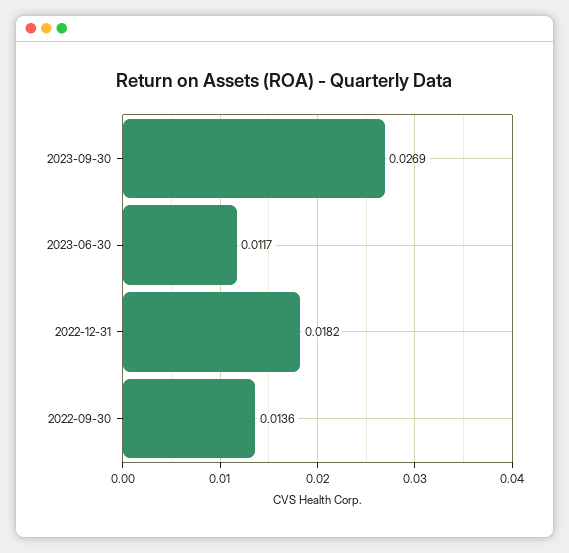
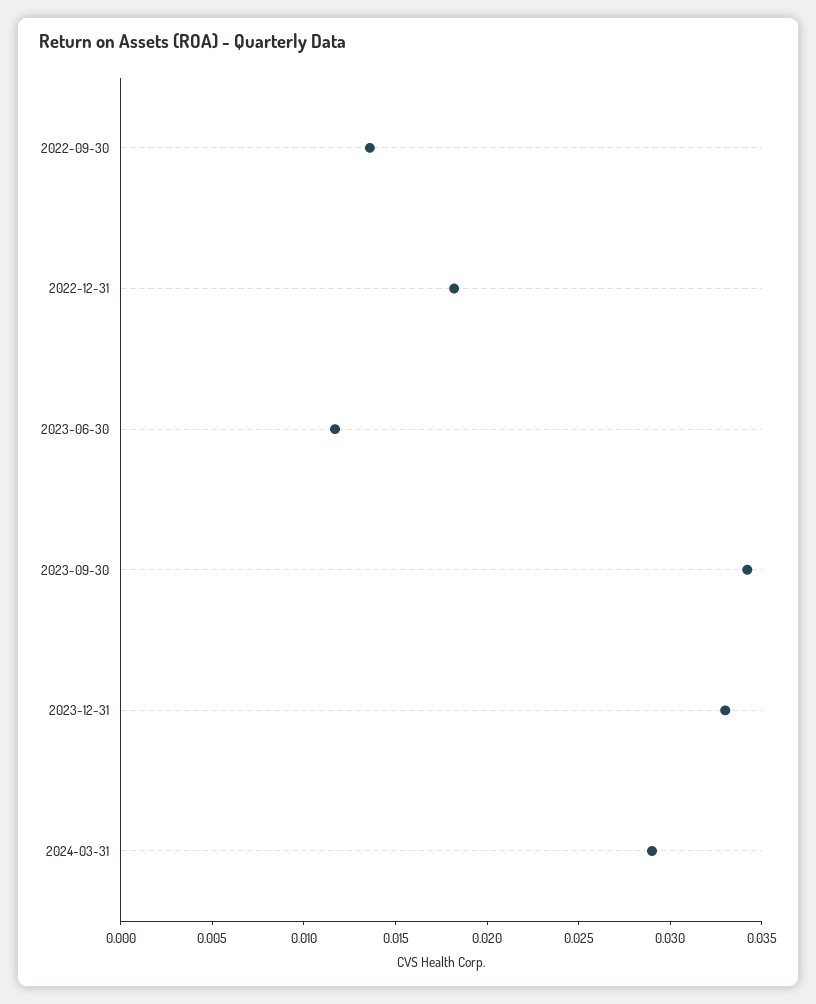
2023-09-30: 0.0269 -> 0.034
2023-12-31: none -> 0.033
2024-03-31: none -> 0.029

